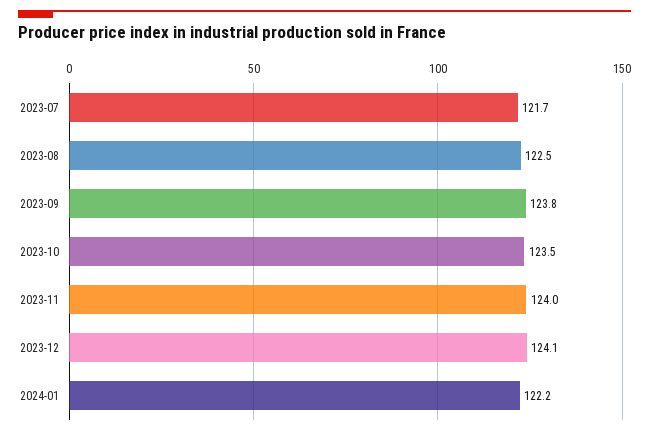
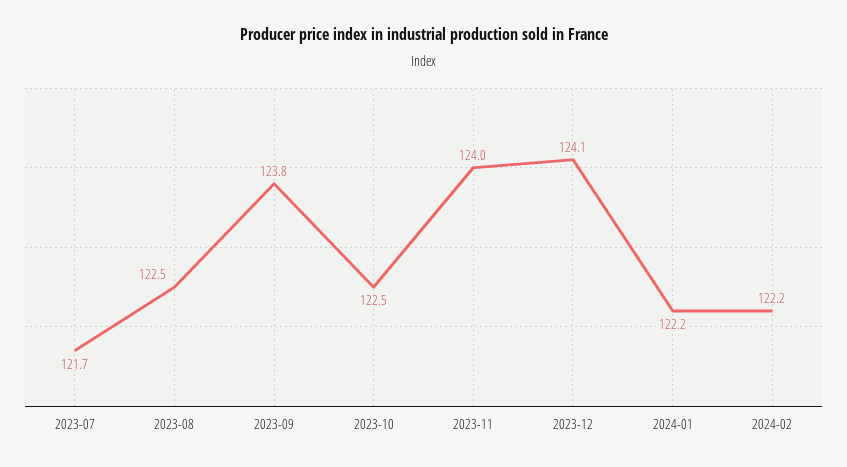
2023-10: 123.5 -> 122.5
2024-02: none -> 122.2

